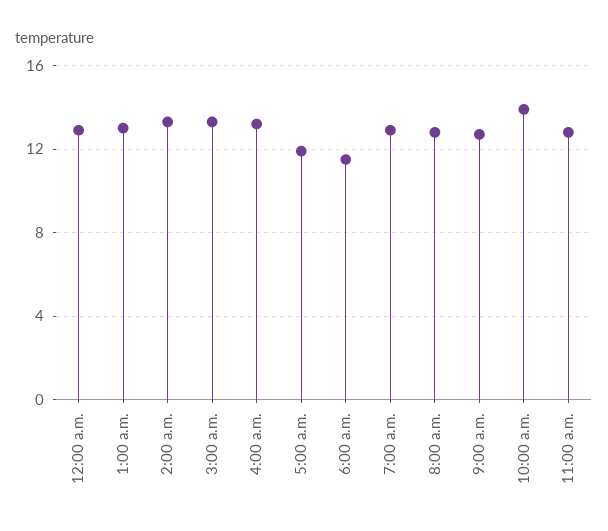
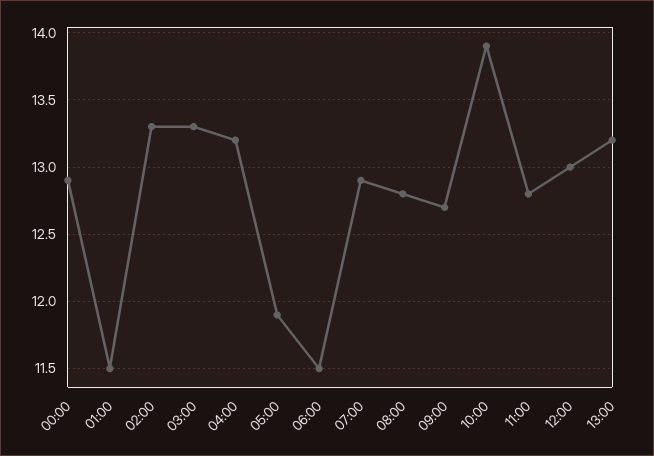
1:00 a.m.: 13 -> 11.5
12:00: none -> 13
13:00: none -> 13.2

